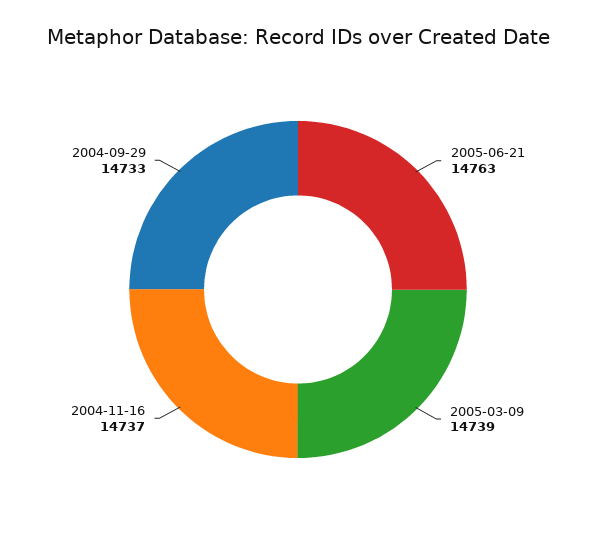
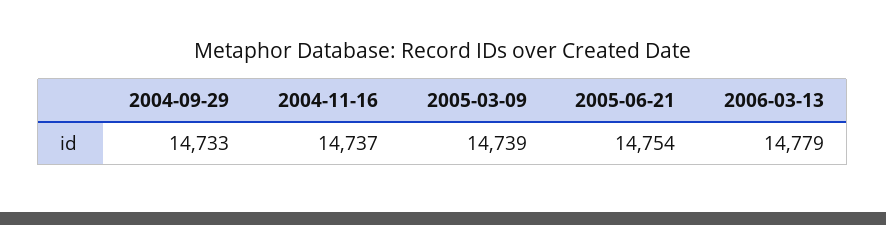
2005-06-21: 14763 -> 14754
2006-03-13: none -> 14779

